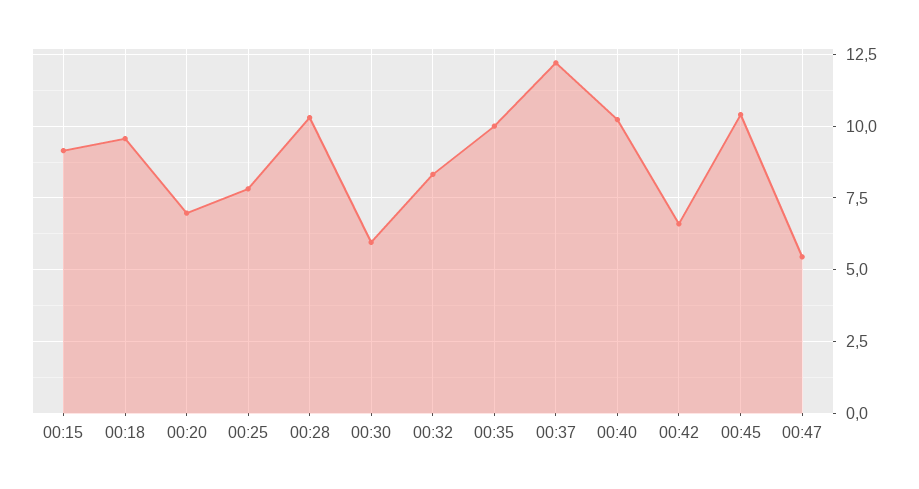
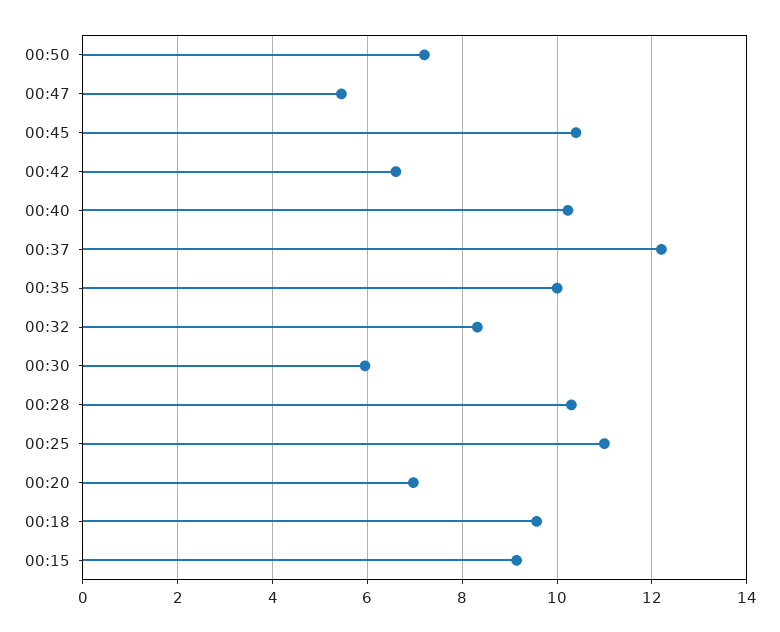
00:25: 7.75 -> 11
00:50: none -> 7.2

